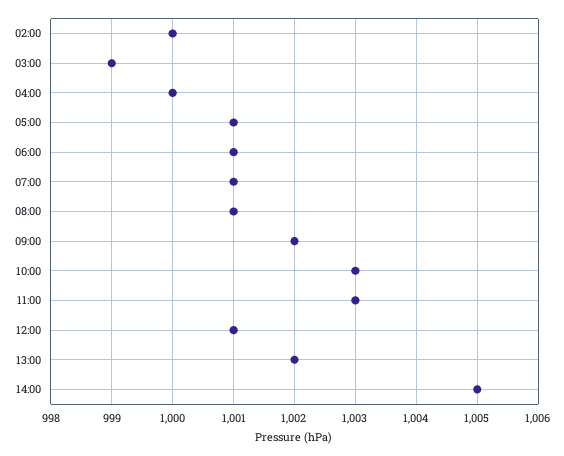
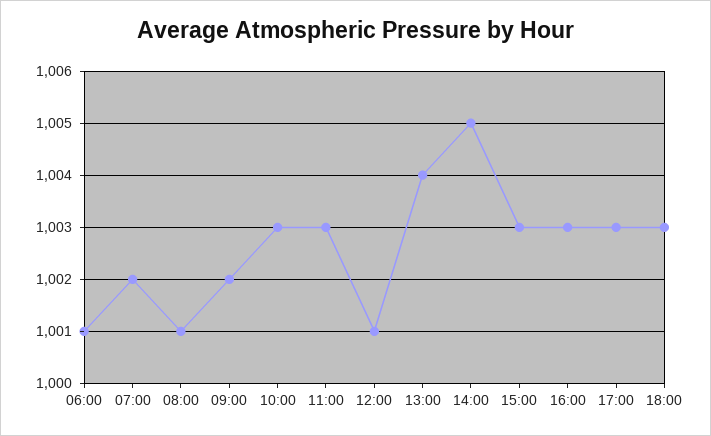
02:00: 1000 -> none
03:00: 999 -> none
04:00: 1000 -> none
05:00: 1001 -> none
07:00: 1001 -> 1002
13:00: 1002 -> 1004
15:00: none -> 1003
16:00: none -> 1003
17:00: none -> 1003
18:00: none -> 1003

